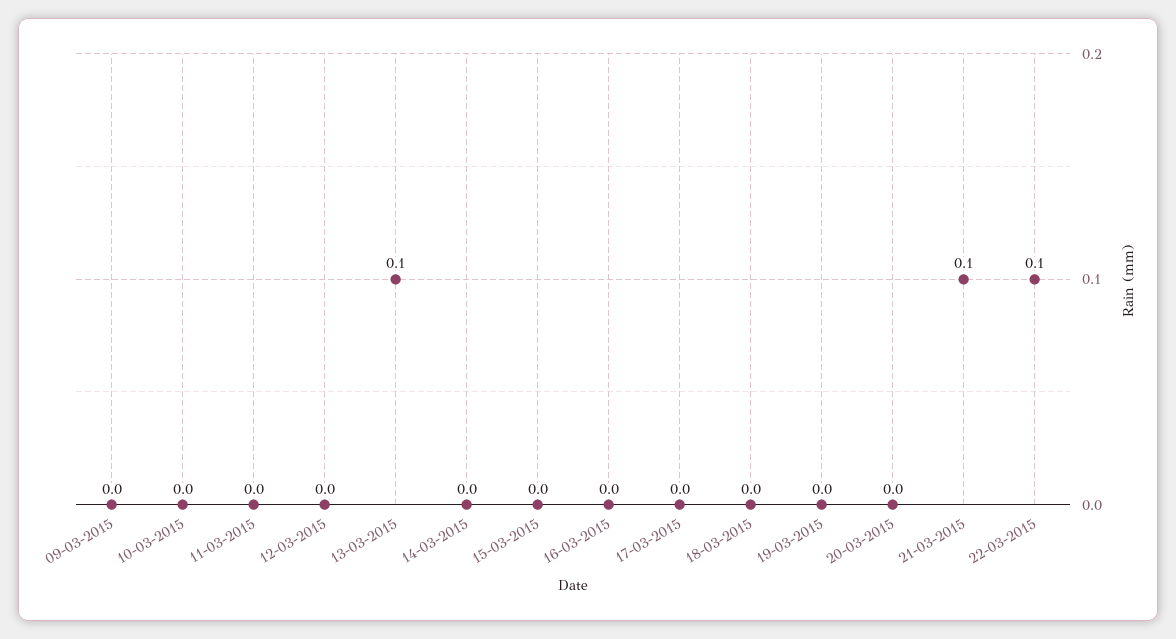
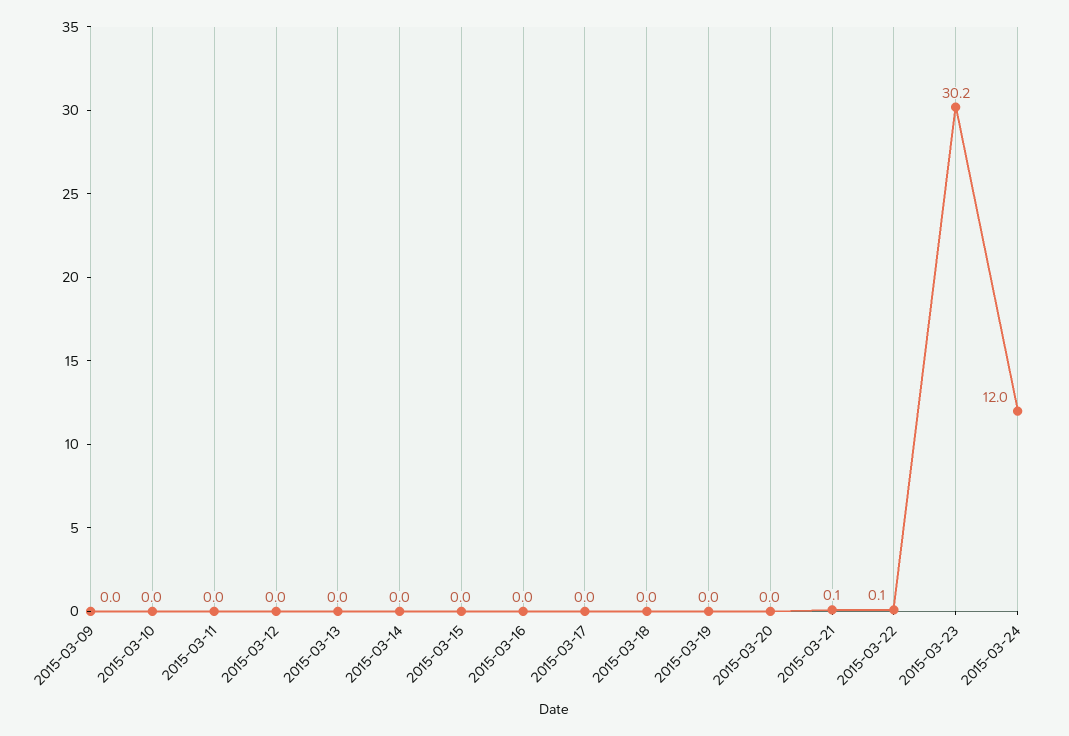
13-03-2015: 0.1 -> 0
2015-03-23: none -> 30.2
2015-03-24: none -> 12

